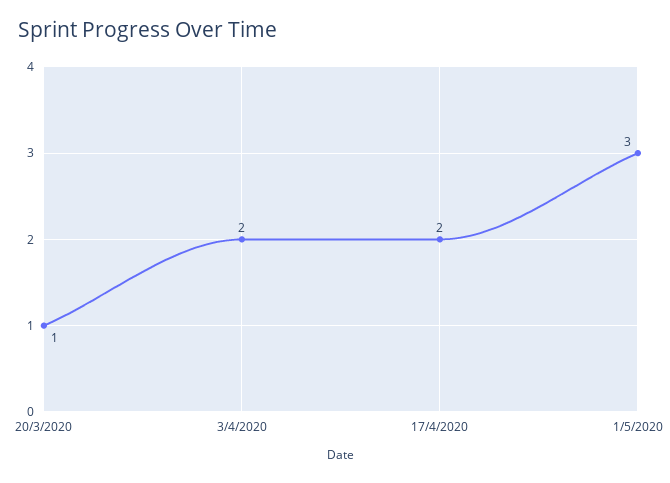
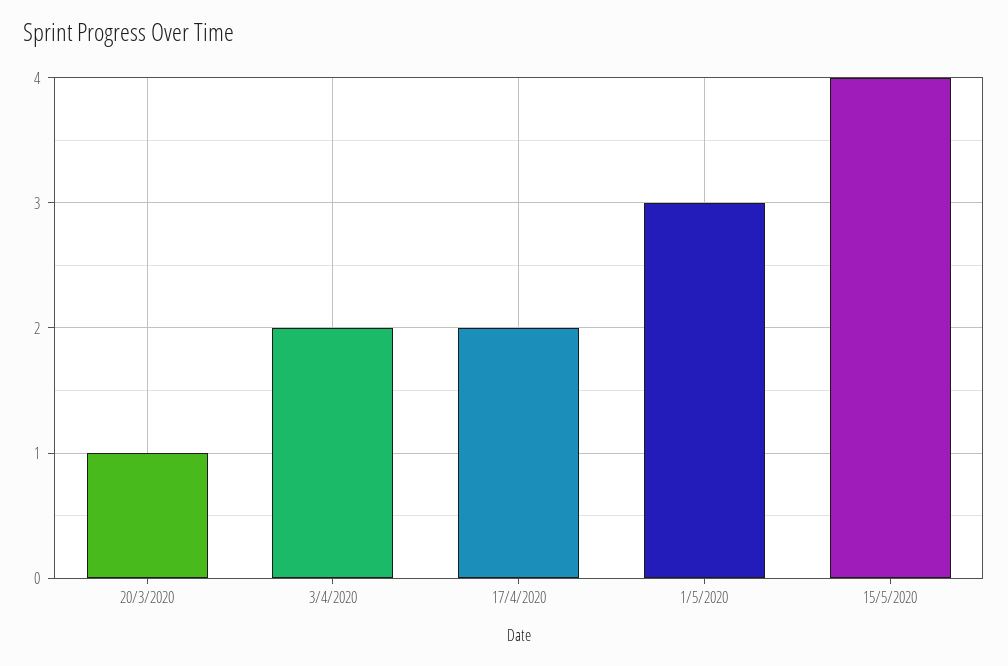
15/5/2020: none -> 4

